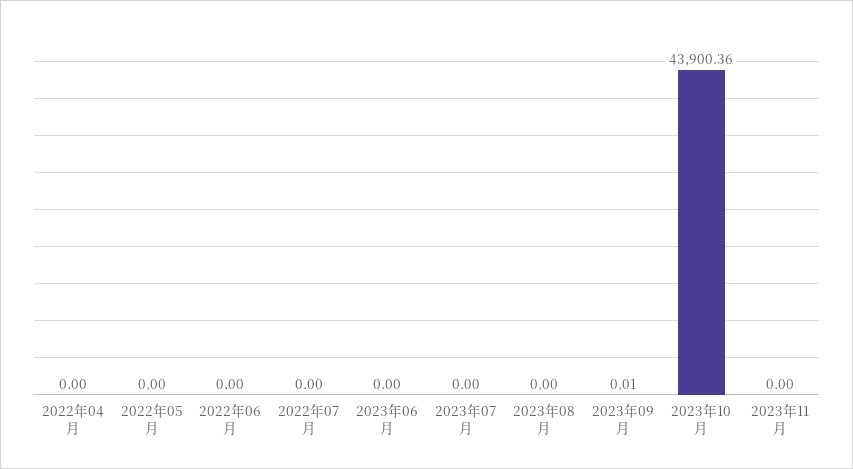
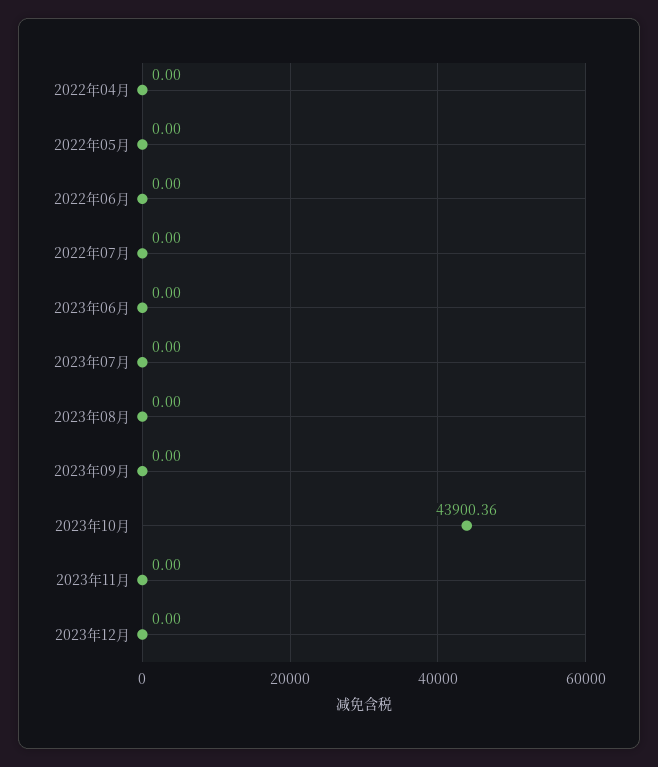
2023年09月: 0.01 -> 0
2023年12月: none -> 0

